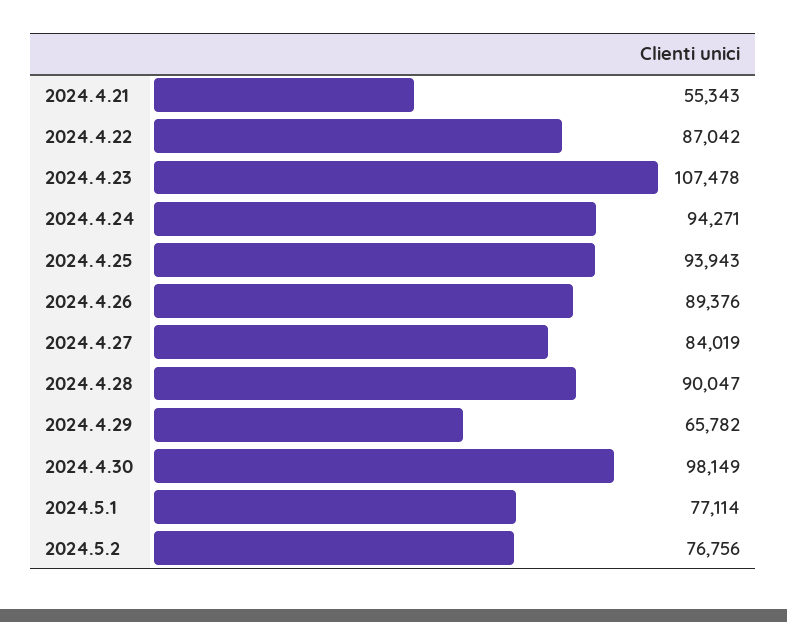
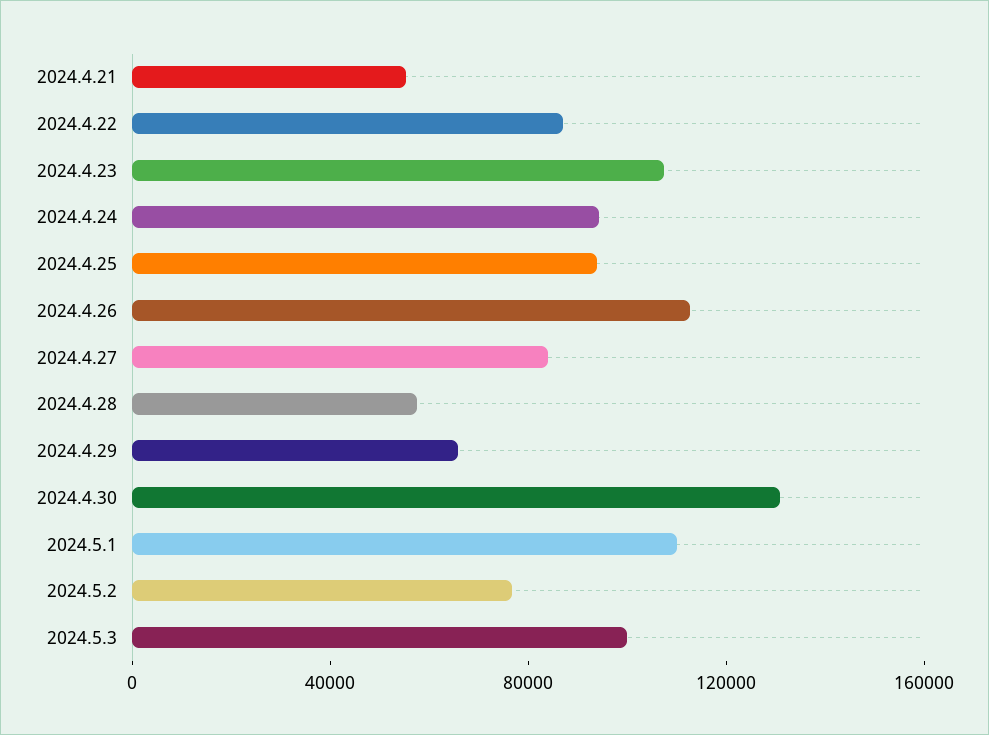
2024.4.26: 89376 -> 110000
2024.4.28: 90047 -> 60000
2024.4.30: 98149 -> 130000
2024.5.1: 77114 -> 110000
2024.5.3: none -> 100000

